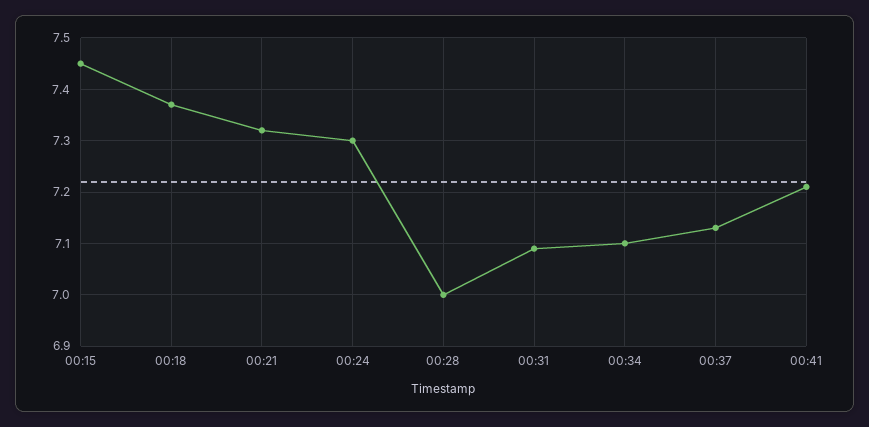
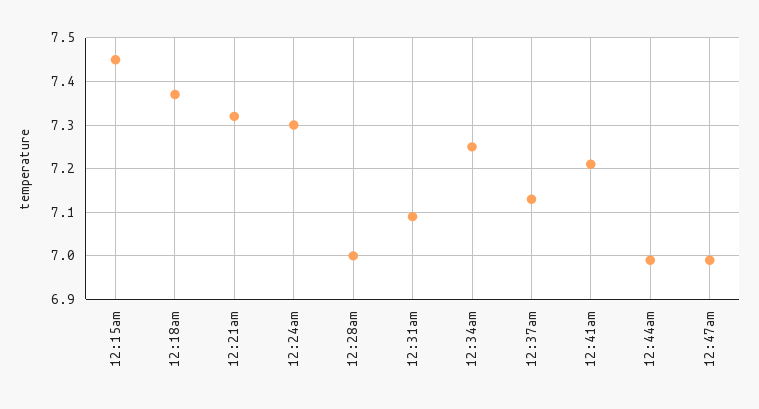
00:34: 7.1 -> 7.25
12:44am: none -> 7
12:47am: none -> 7

